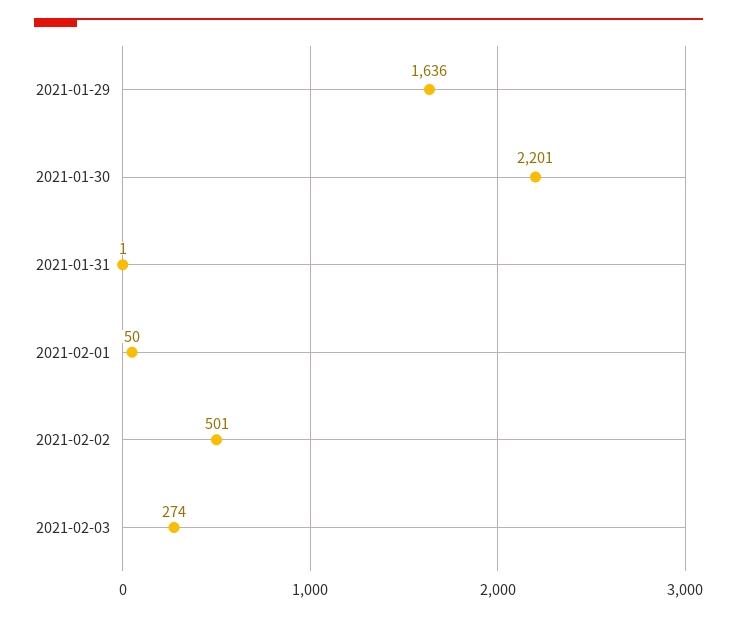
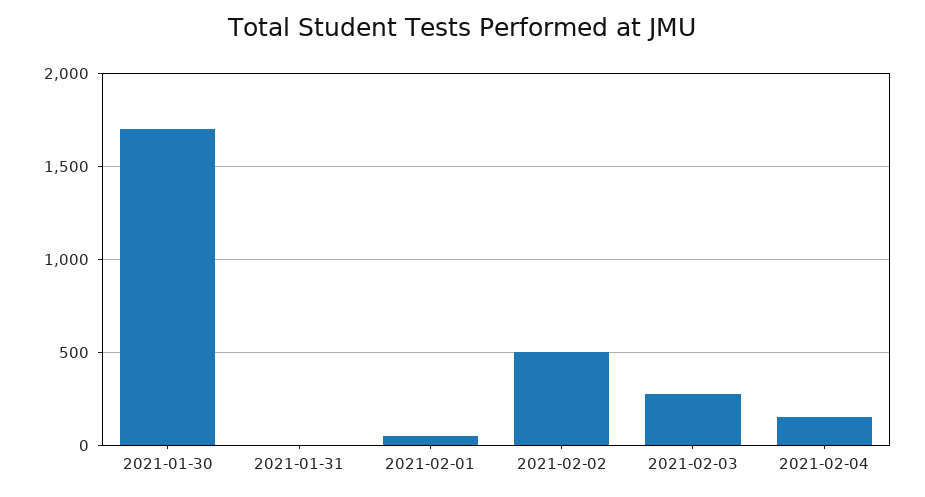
2021-01-29: 1636 -> none
2021-01-30: 2201 -> 1700
2021-02-04: none -> 150

